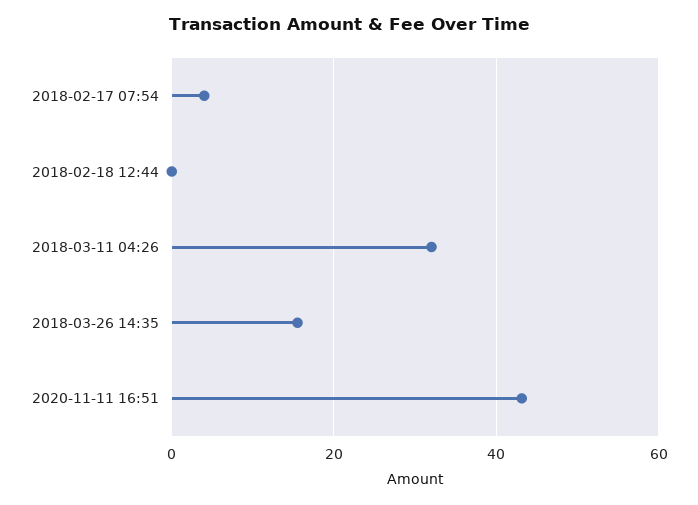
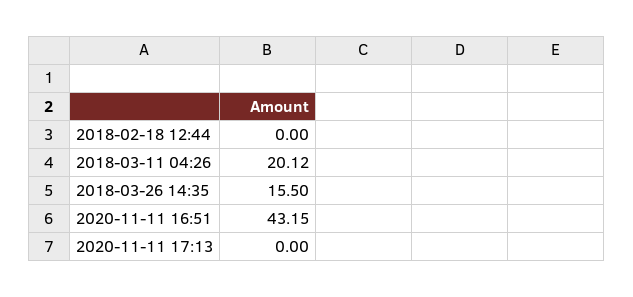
2018-02-17 07:54: 4 -> none
2018-03-11 04:26: 32 -> 20.12
2020-11-11 17:13: none -> 0

